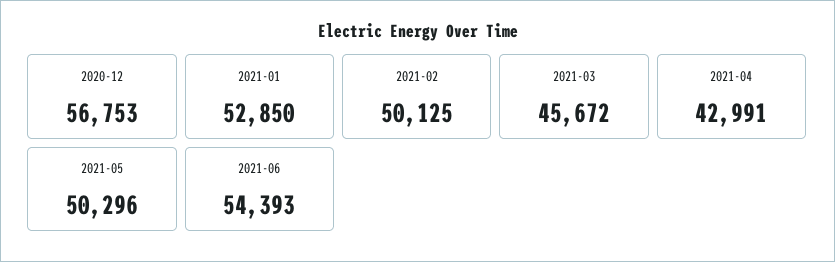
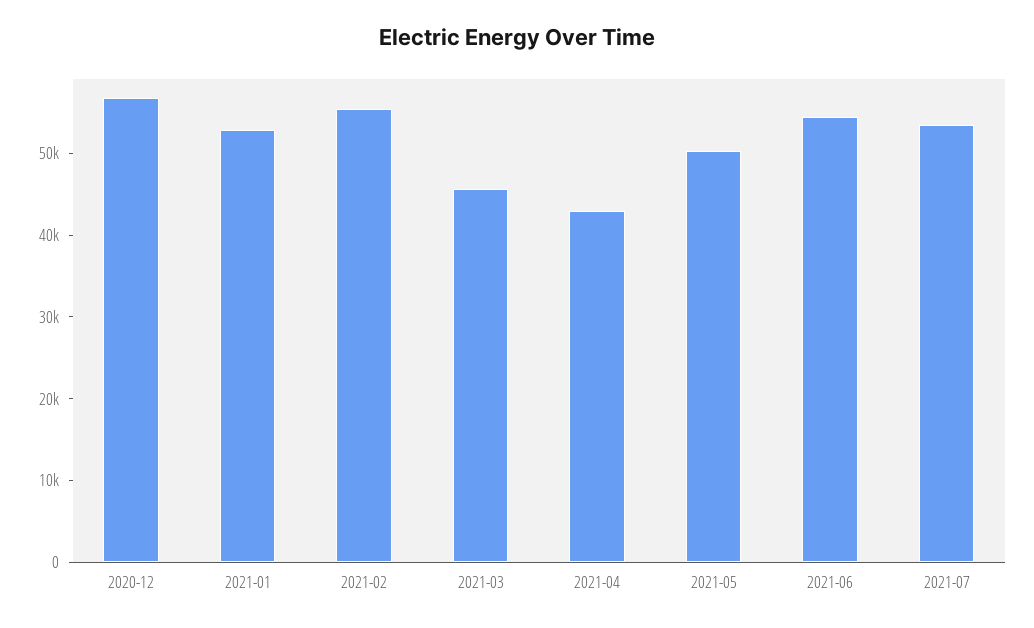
2021-02: 50125 -> 56000
2021-07: none -> 54000

